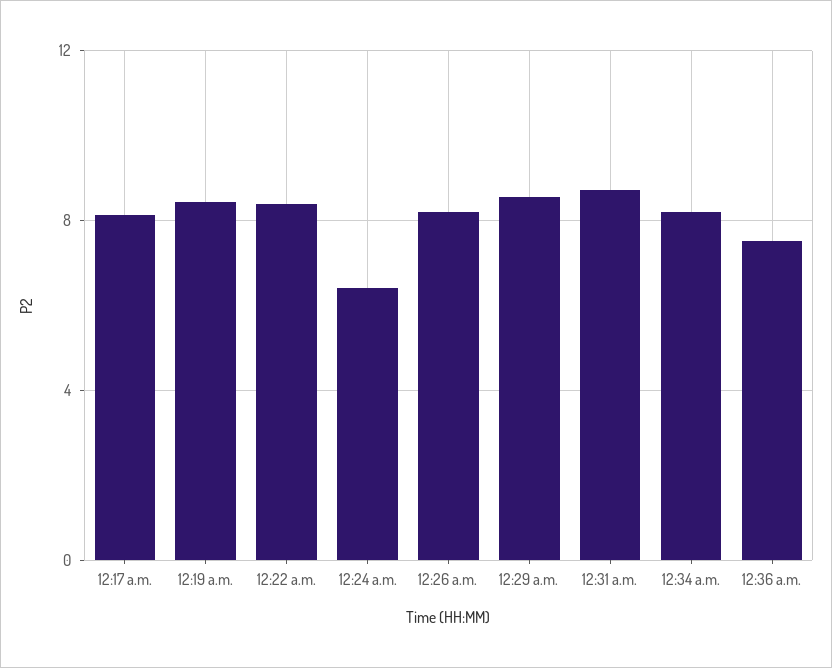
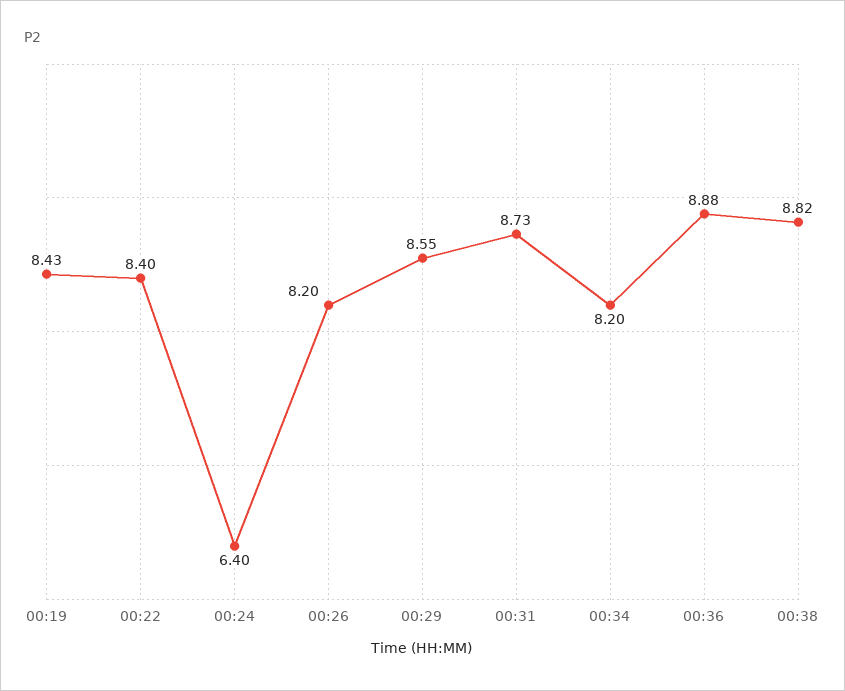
12:17 a.m.: 8 -> none
12:36 a.m.: 7.5 -> 8.88
00:38: none -> 8.82

